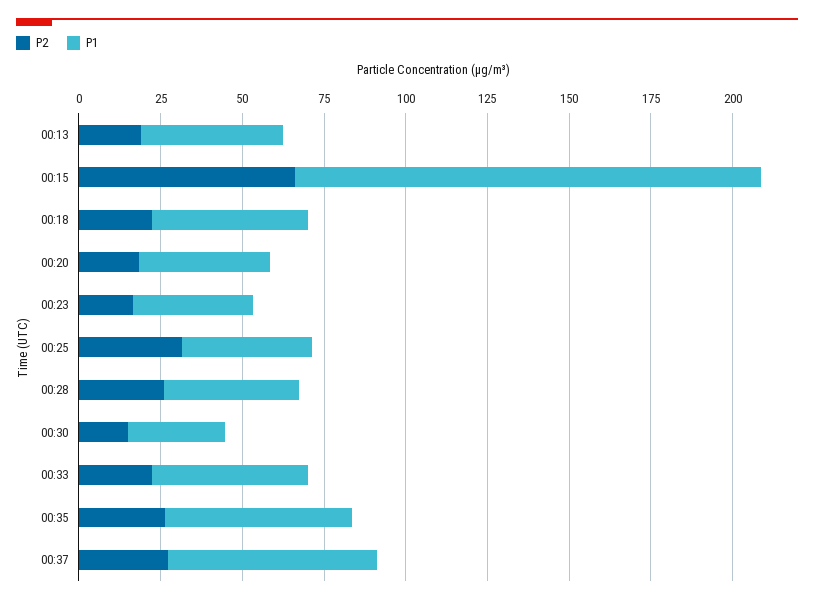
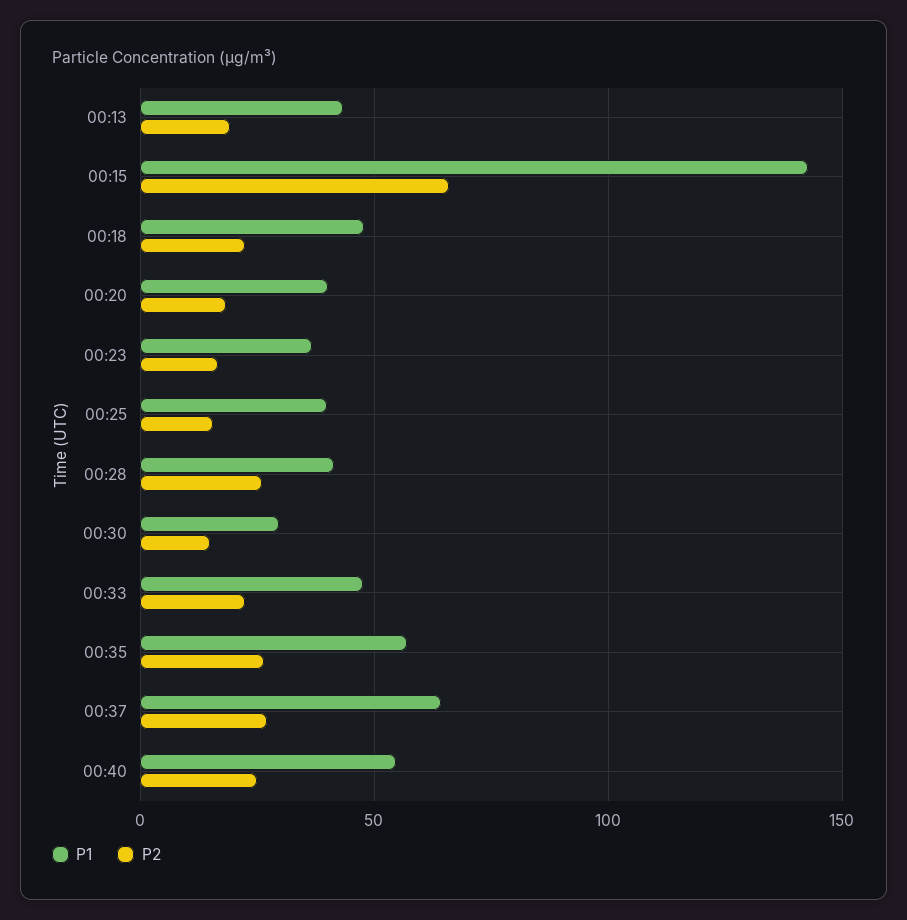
P2, 00:25: 30 -> 15
P1, 00:40: none -> 55
P2, 00:40: none -> 25

